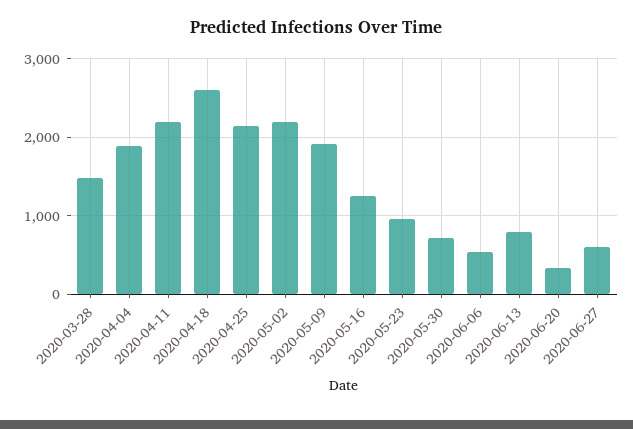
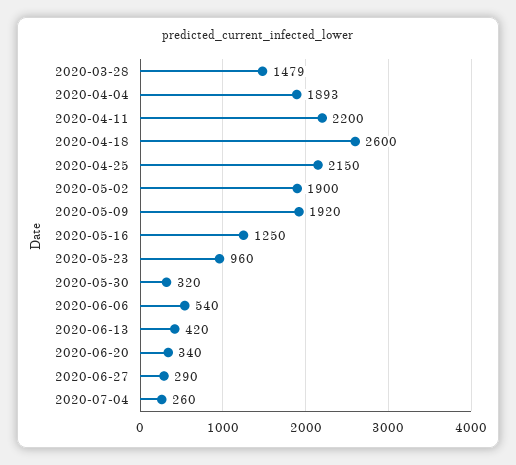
2020-05-02: 2200 -> 1900
2020-05-30: 700 -> 320
2020-06-13: 800 -> 420
2020-06-27: 600 -> 290
2020-07-04: none -> 260

